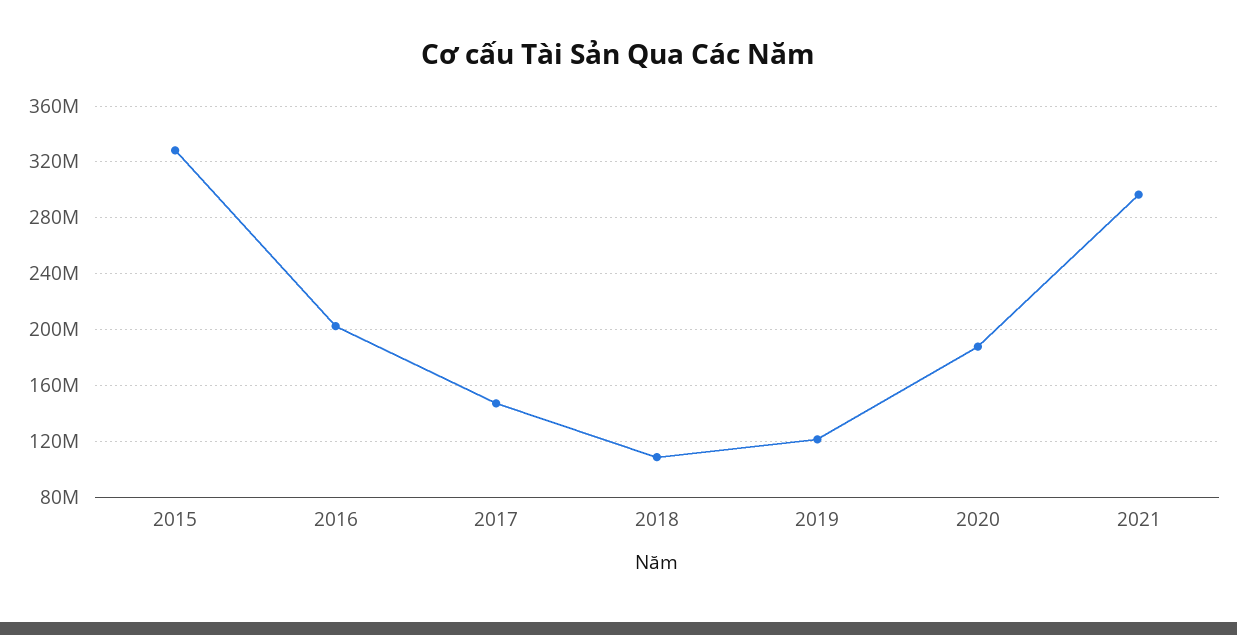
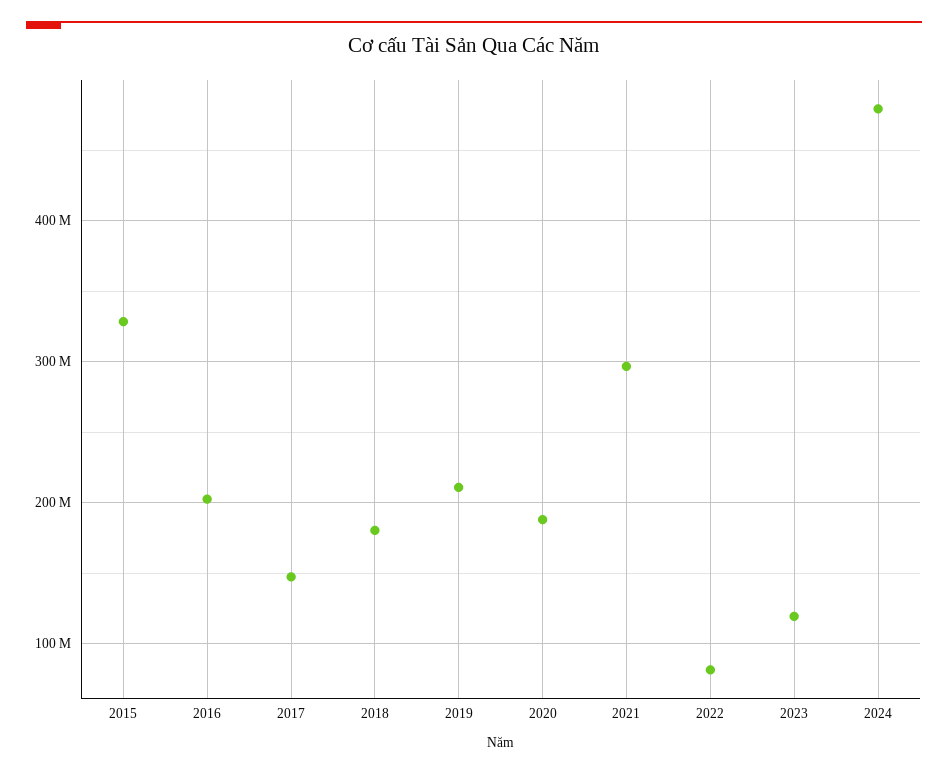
2018: 110000000 -> 180000000
2019: 120000000 -> 210000000
2022: none -> 80000000
2023: none -> 120000000
2024: none -> 480000000

